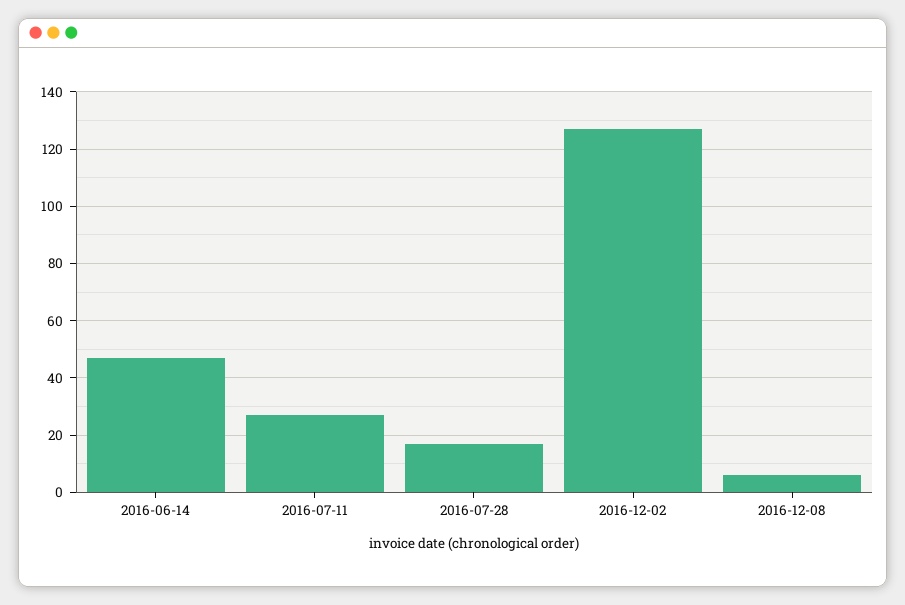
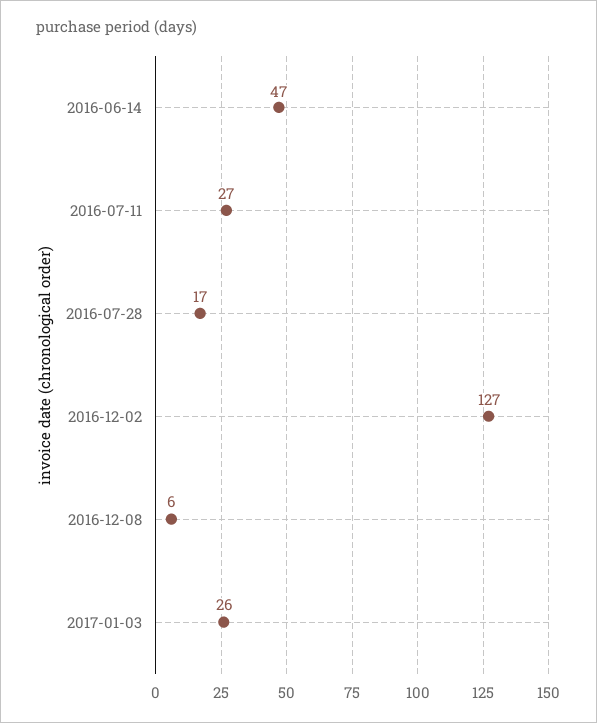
2017-01-03: none -> 26

